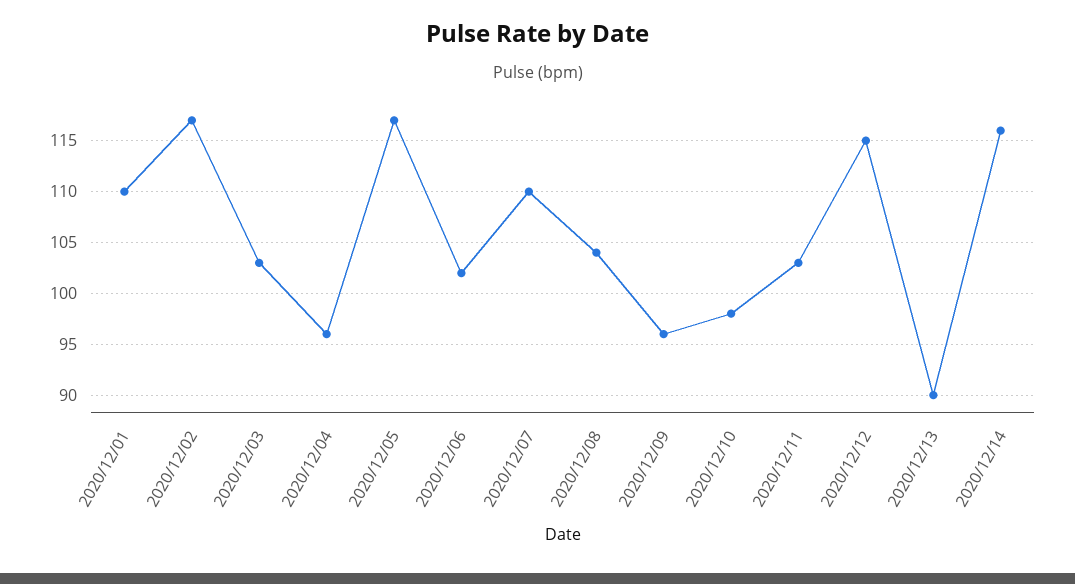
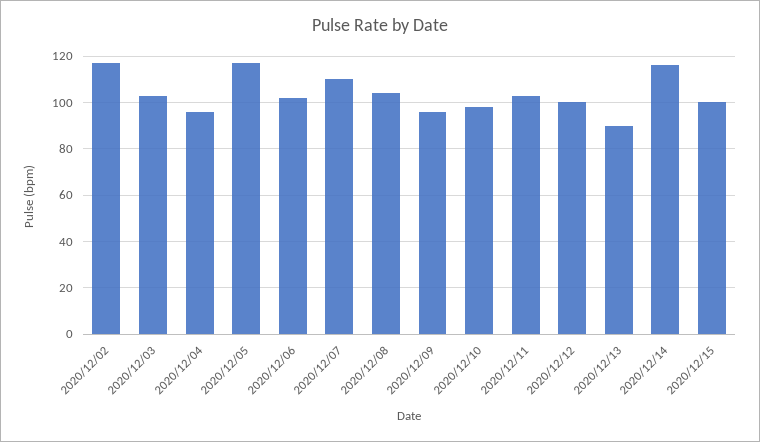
2020/12/01: 110 -> none
2020/12/12: 115 -> 100
2020/12/15: none -> 100

